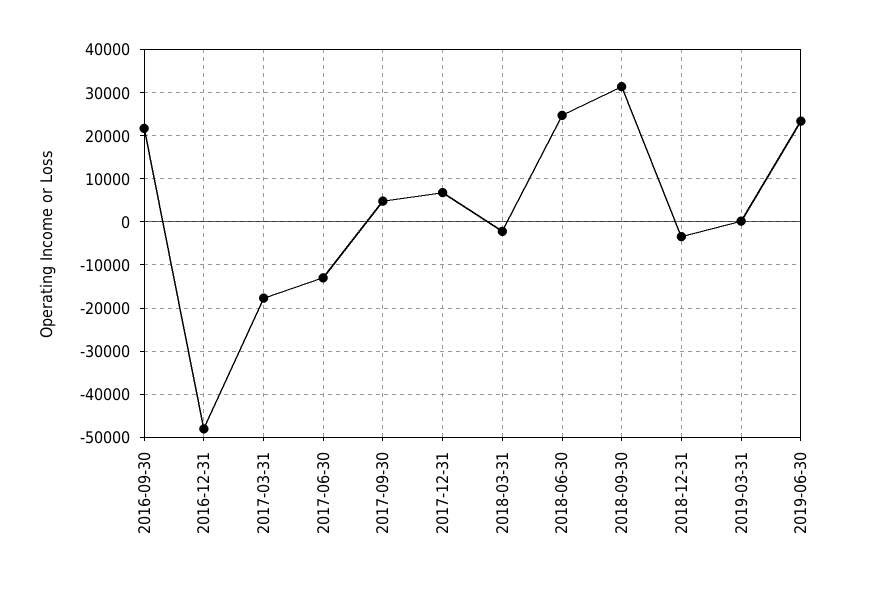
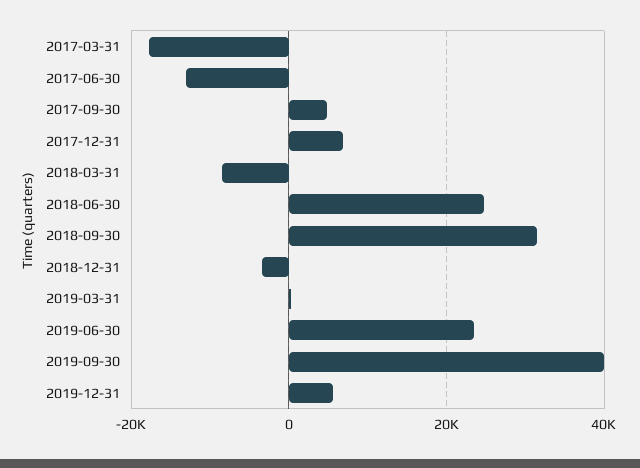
2016-09-30: 22000 -> none
2016-12-31: -48000 -> none
2018-03-31: -2000 -> -8000
2019-09-30: none -> 40000
2019-12-31: none -> 6000

